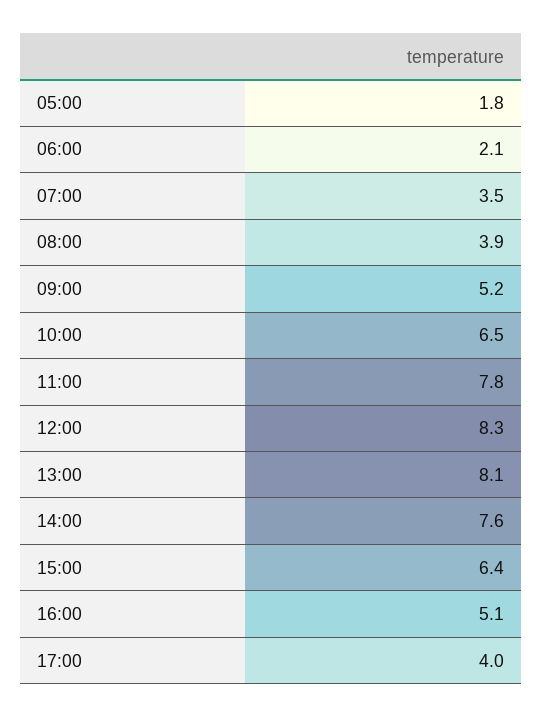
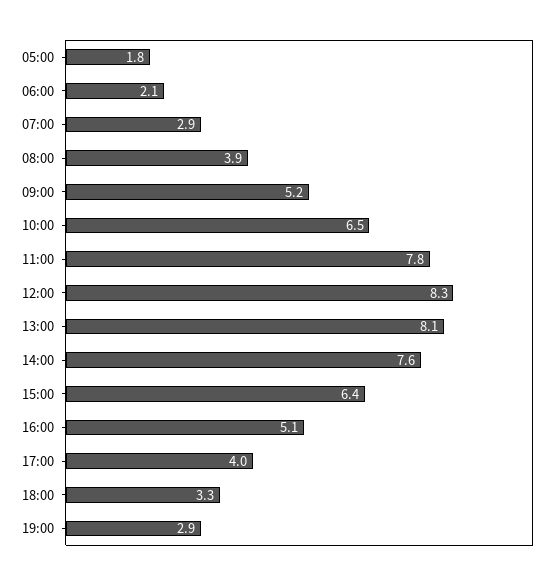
07:00: 3.5 -> 2.9
18:00: none -> 3.3
19:00: none -> 2.9

